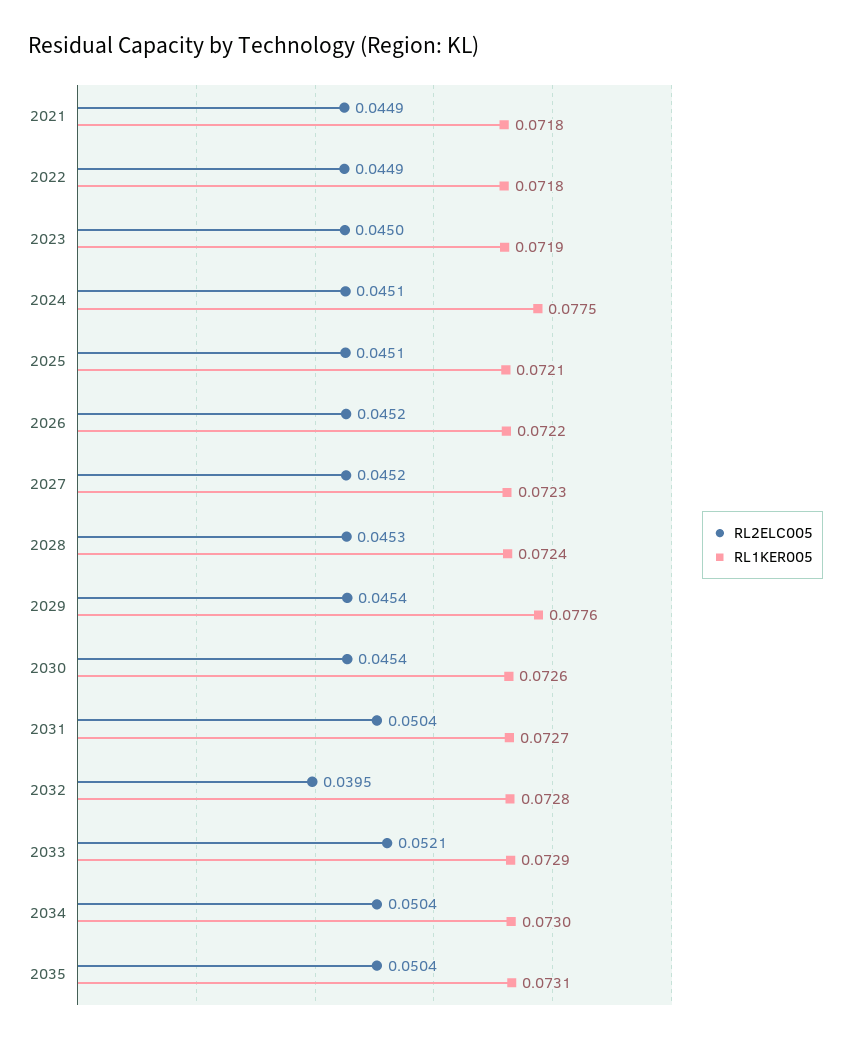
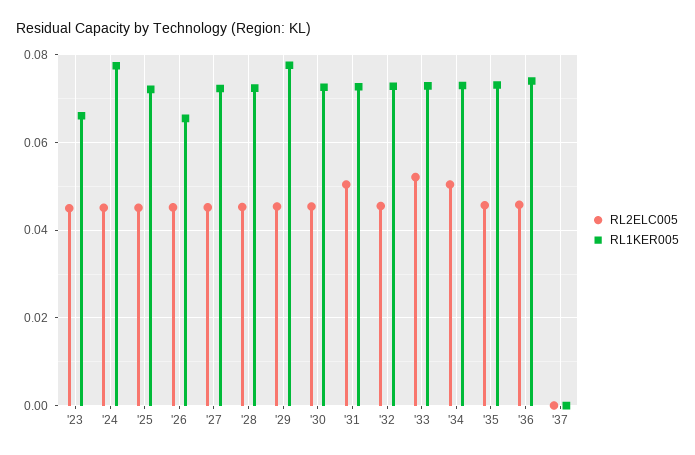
RL2ELC005, 2021: 0.0449 -> none
RL1KER005, 2021: 0.0718 -> none
RL2ELC005, 2022: 0.0449 -> none
RL1KER005, 2022: 0.0718 -> none
RL1KER005, 2023: 0.0719 -> 0.066
RL1KER005, 2026: 0.0722 -> 0.066
RL2ELC005, 2032: 0.0395 -> 0.046
RL2ELC005, 2035: 0.0504 -> 0.046
RL2ELC005, '36: none -> 0.046
RL1KER005, '36: none -> 0.074
RL2ELC005, '37: none -> 0
RL1KER005, '37: none -> 0

